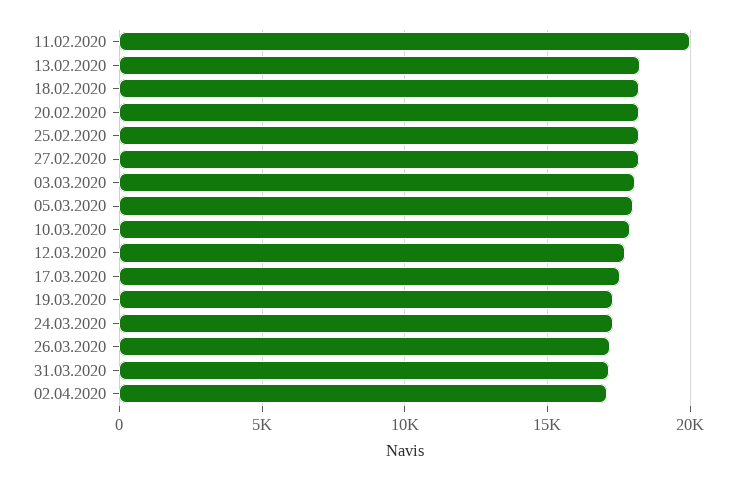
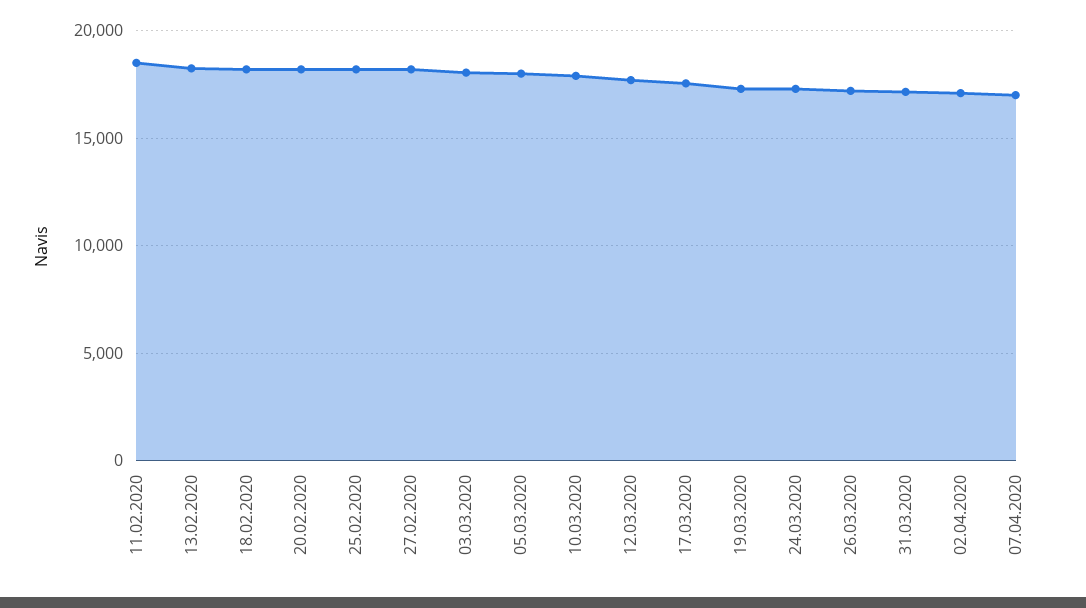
11.02.2020: 20000 -> 18500
07.04.2020: none -> 17000

